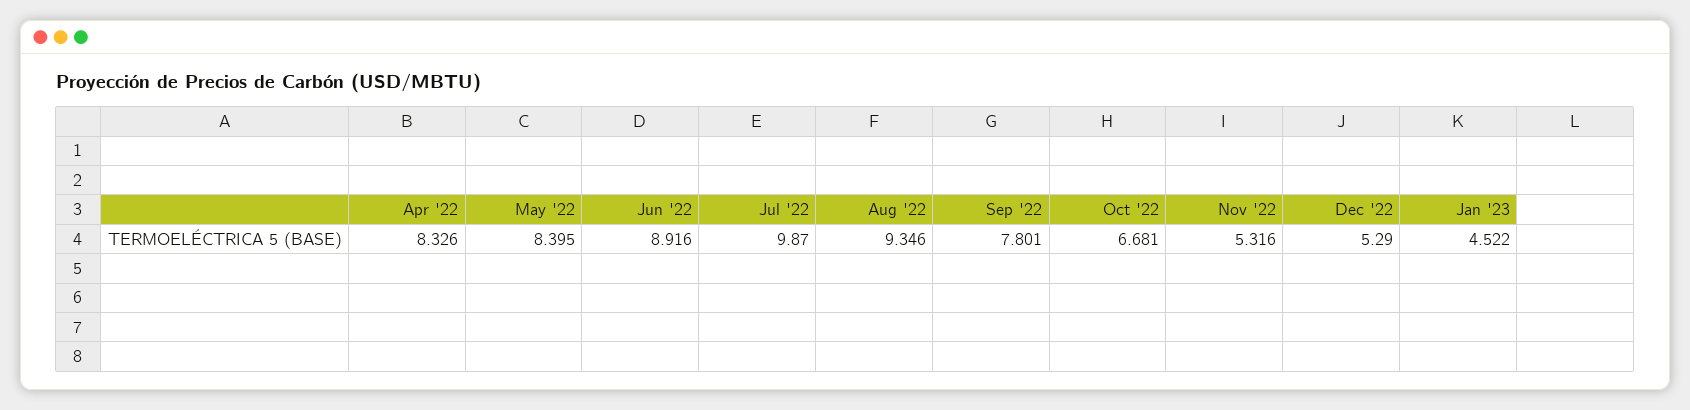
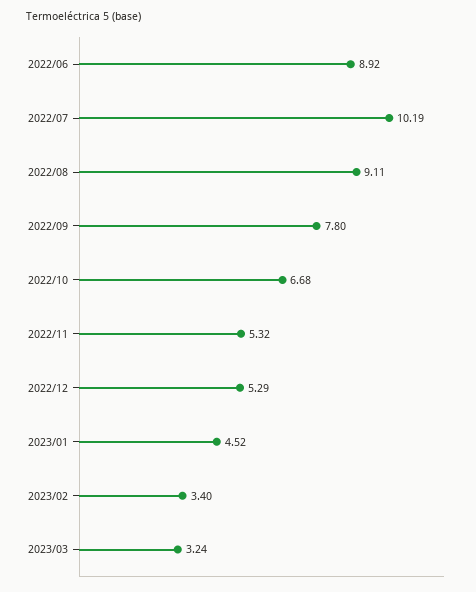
Apr '22: 8.326 -> none
May '22: 8.395 -> none
Jul '22: 9.87 -> 10.19
Aug '22: 9.346 -> 9.11
2023/02: none -> 3.4
2023/03: none -> 3.24

